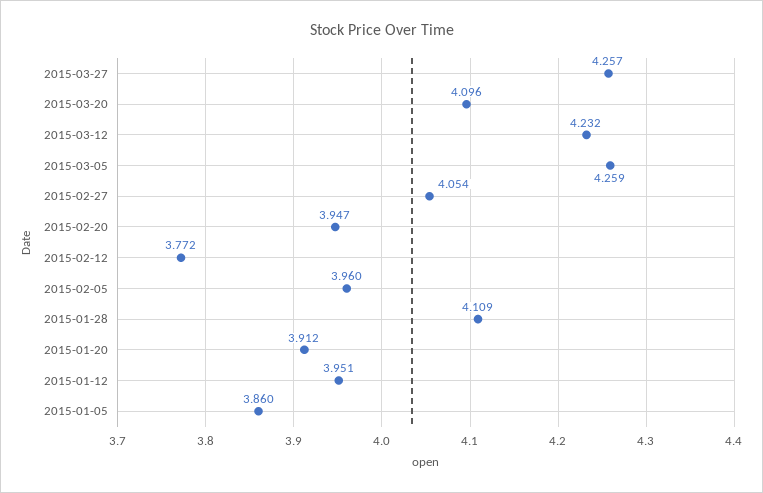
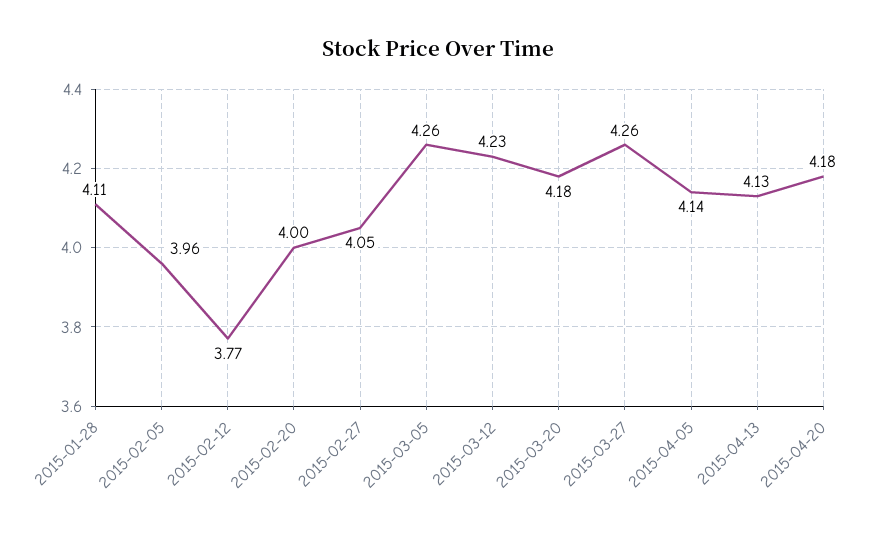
2015-03-20: 4.096 -> 4.18
2015-02-20: 3.947 -> 4
2015-01-20: 3.912 -> none
2015-01-12: 3.951 -> none
2015-01-05: 3.86 -> none
2015-04-05: none -> 4.14
2015-04-13: none -> 4.13
2015-04-20: none -> 4.18

